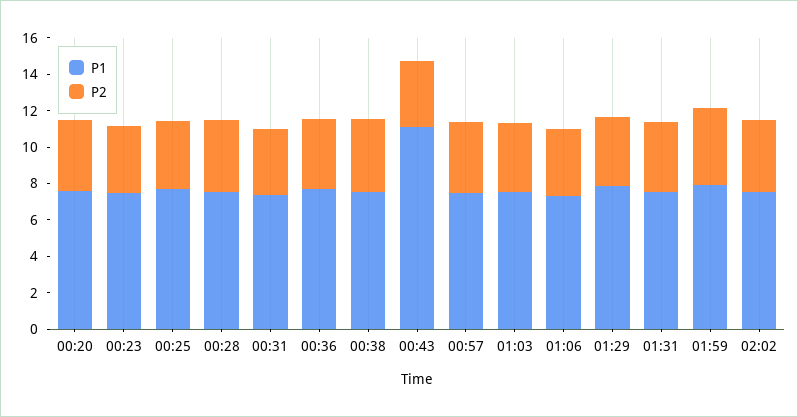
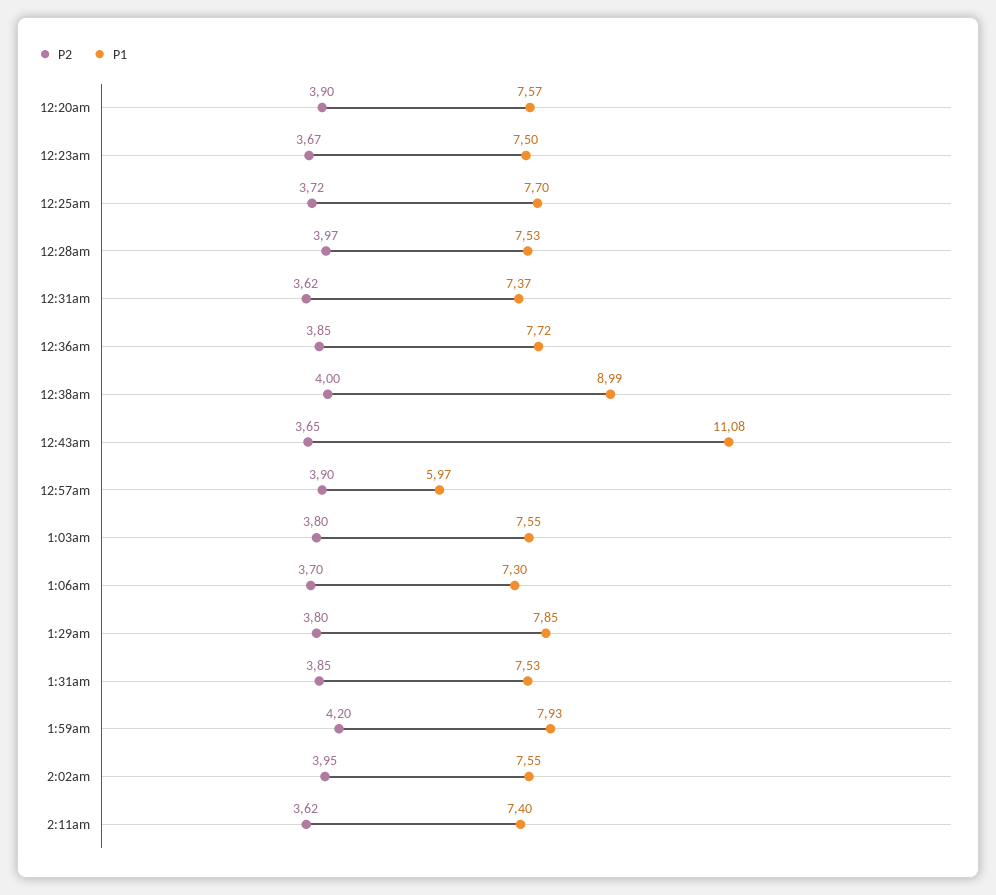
P1, 00:38: 7.5 -> 8.99
P1, 00:57: 7.5 -> 5.97
P2, 2:11am: none -> 3.62
P1, 2:11am: none -> 7.4

